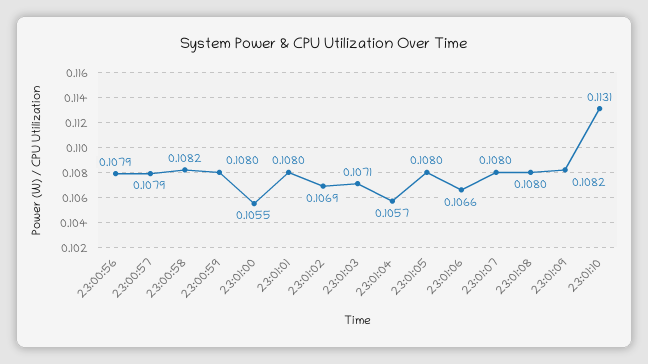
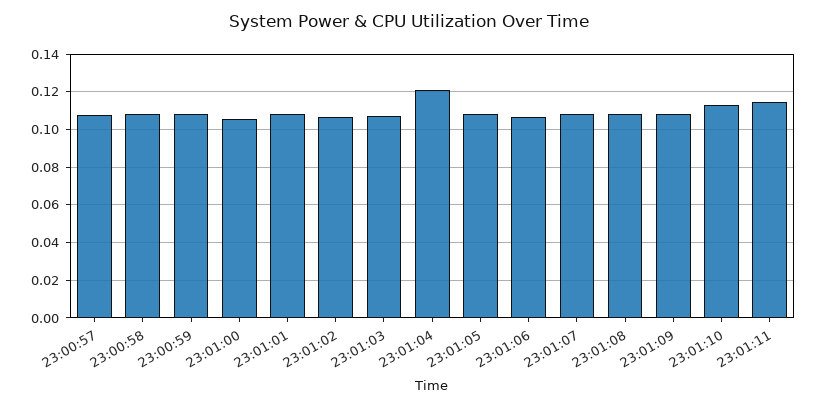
23:00:56: 0.1079 -> none
23:01:04: 0.1057 -> 0.12
23:01:11: none -> 0.115

